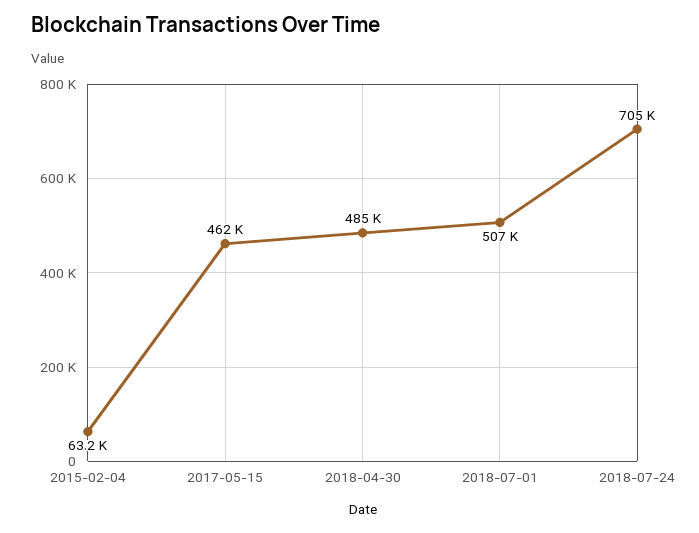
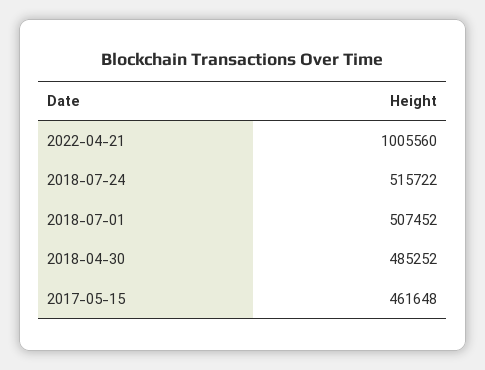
2015-02-04: 63200 -> none
2018-07-24: 705000 -> 515722
2022-04-21: none -> 1005560

